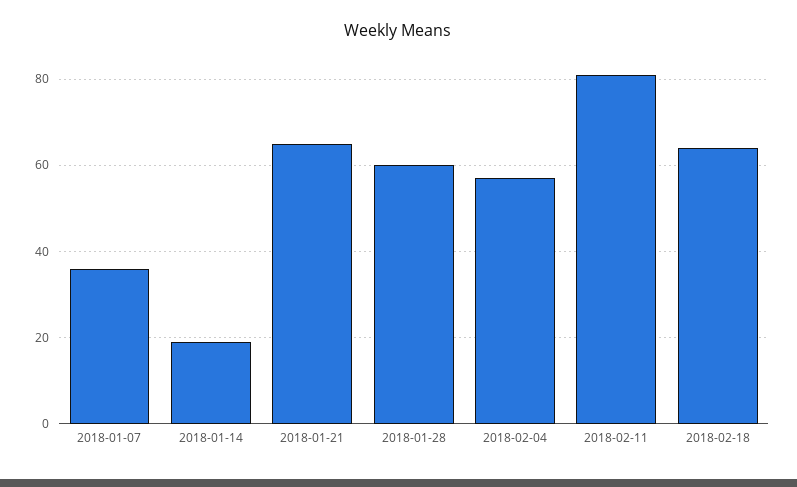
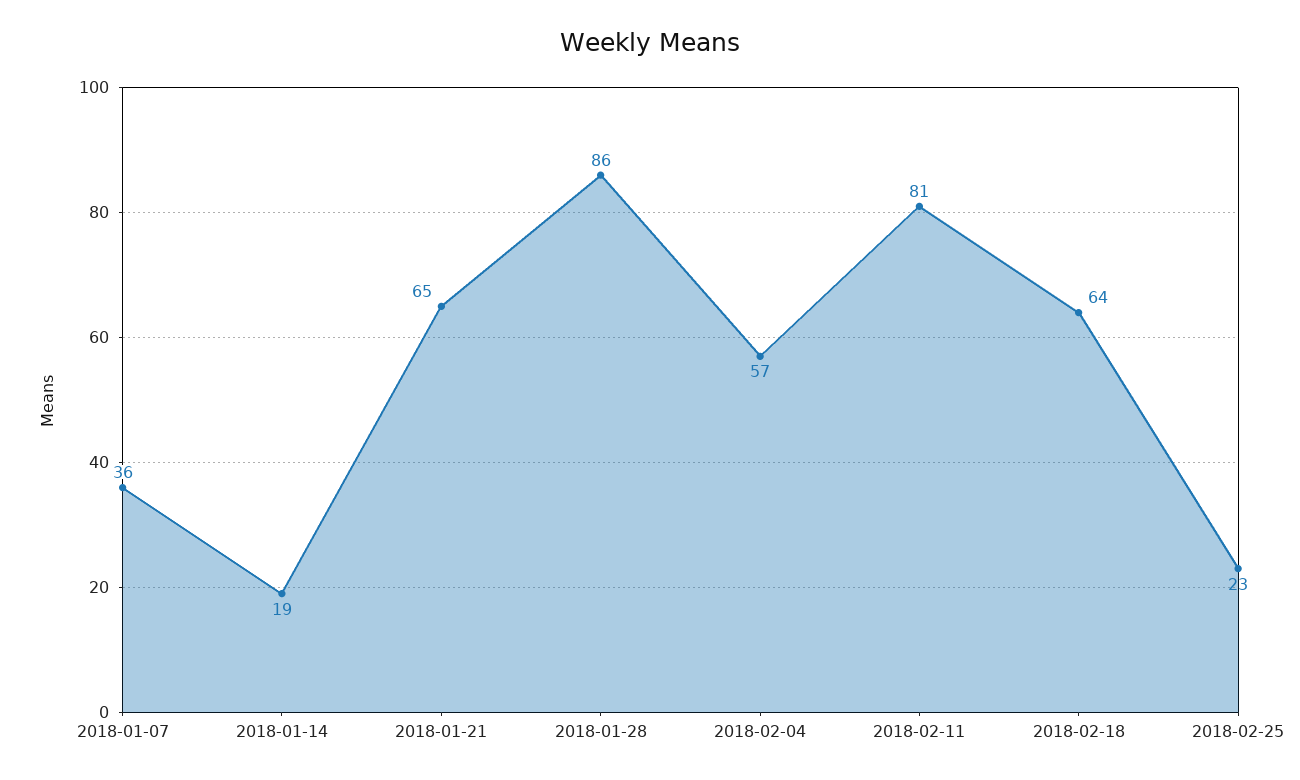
2018-01-28: 60 -> 86
2018-02-25: none -> 23

